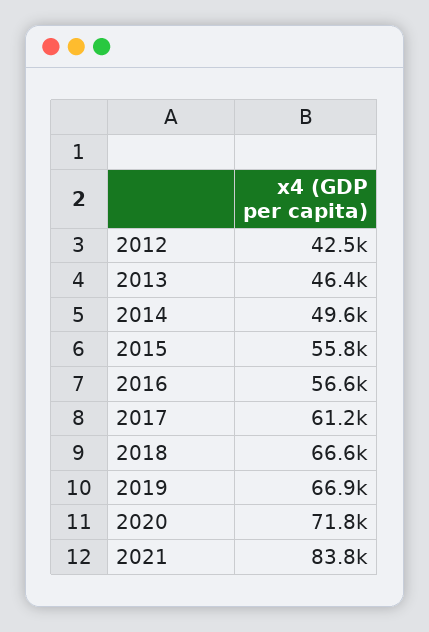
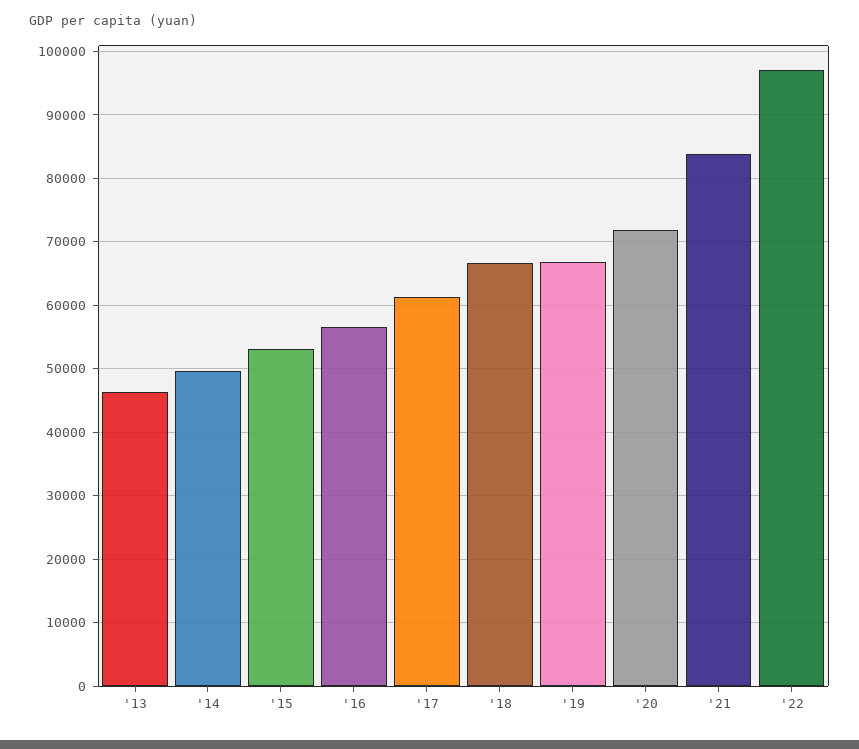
2012: 42500 -> none
2015: 55800 -> 53000
'22: none -> 97000

